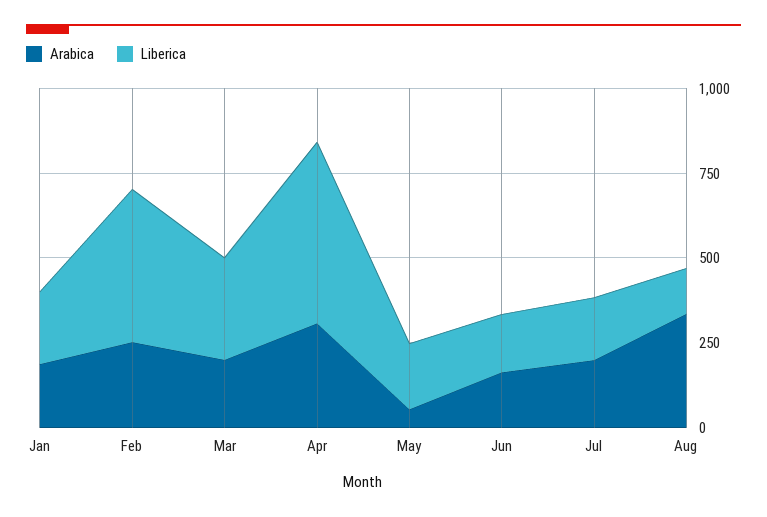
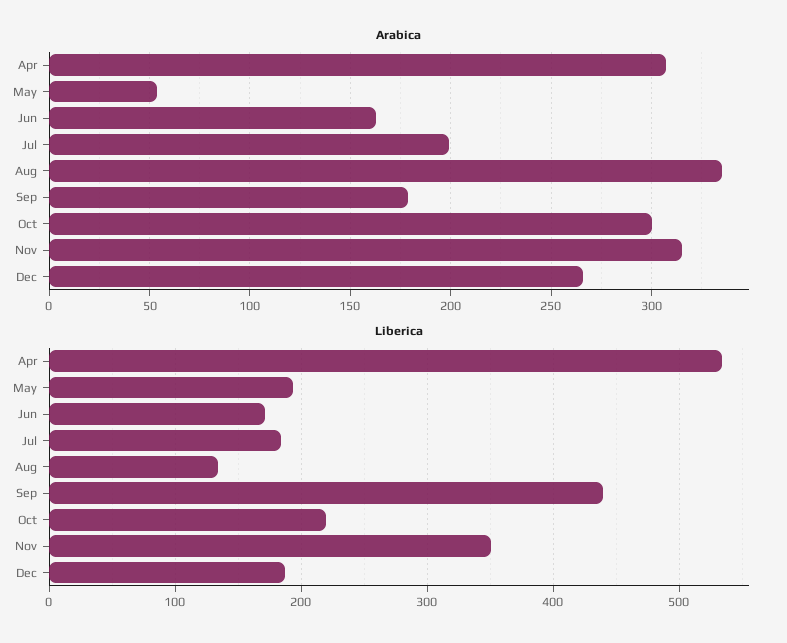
Arabica, Jan: 200 -> none
Liberica, Jan: 200 -> none
Arabica, Feb: 250 -> none
Liberica, Feb: 450 -> none
Arabica, Mar: 200 -> none
Liberica, Mar: 300 -> none
Arabica, Sep: none -> 180
Arabica, Oct: none -> 300
Arabica, Nov: none -> 315
Arabica, Dec: none -> 265
Liberica, Sep: none -> 440
Liberica, Oct: none -> 220
Liberica, Nov: none -> 350
Liberica, Dec: none -> 190

